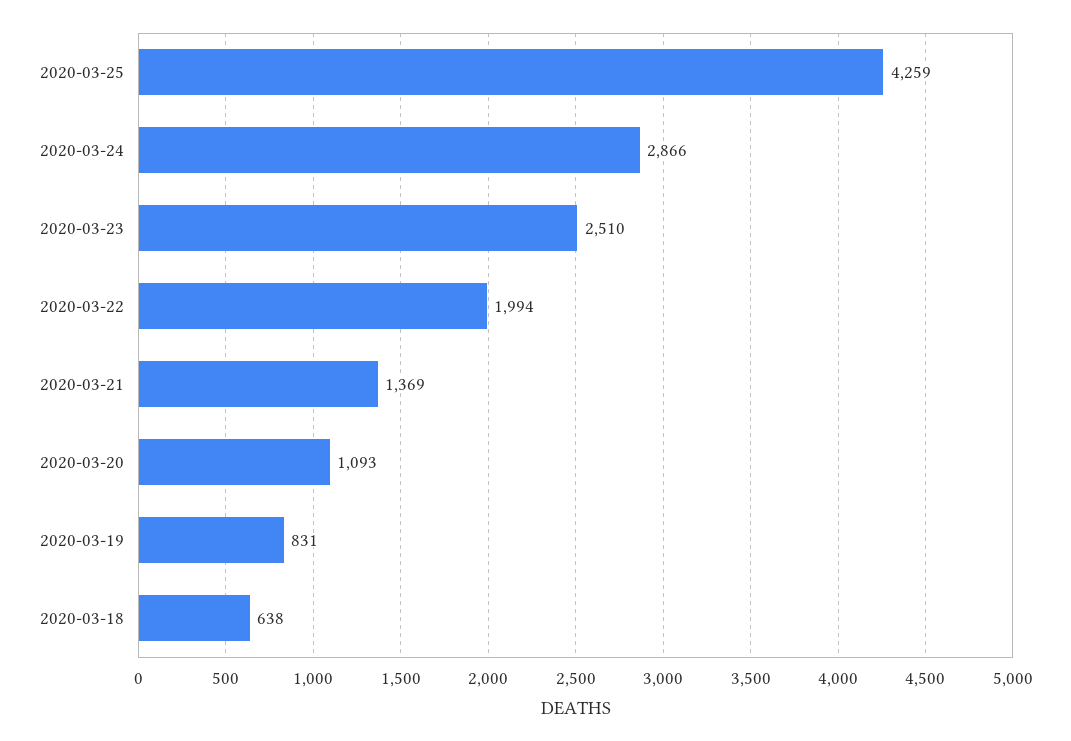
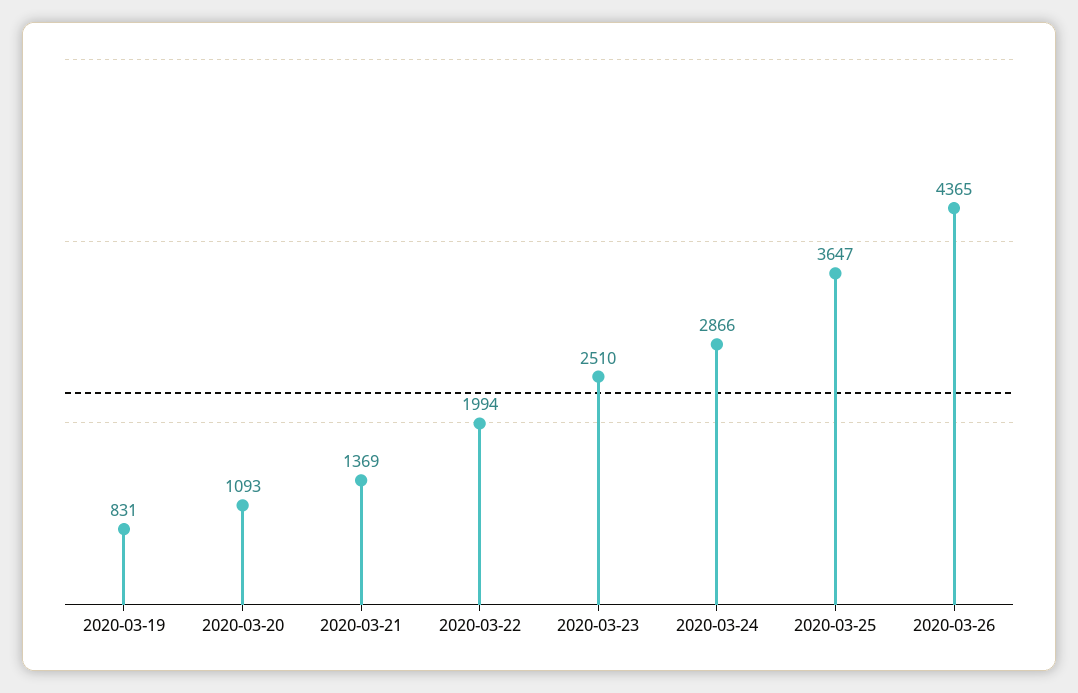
2020-03-25: 4259 -> 3647
2020-03-18: 638 -> none
2020-03-26: none -> 4365

